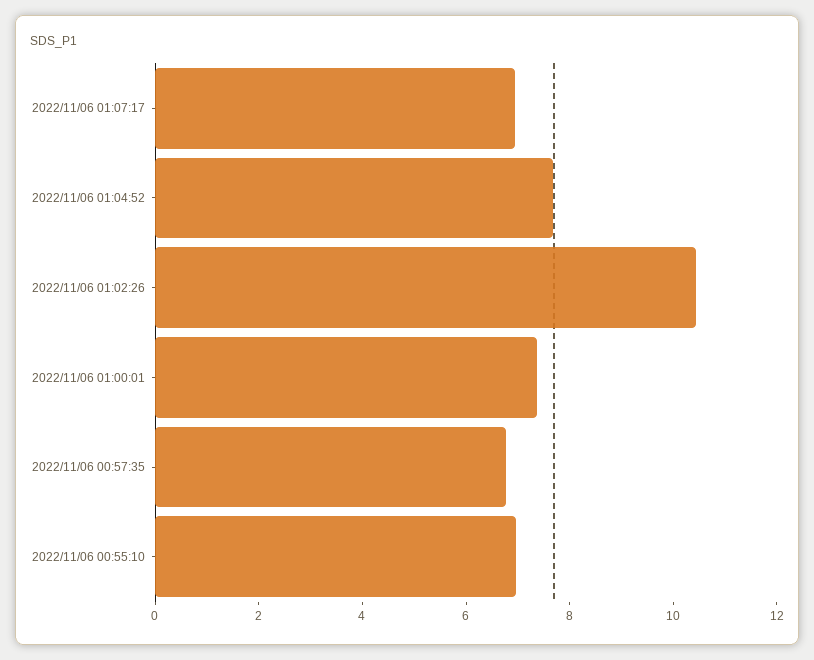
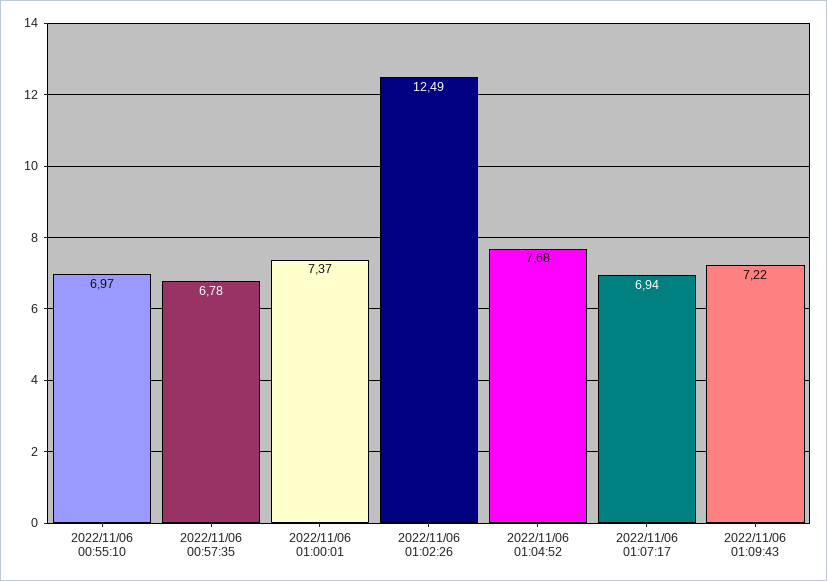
2022/11/06 01:02:26: 10.5 -> 12.49
2022/11/06 01:09:43: none -> 7.22

